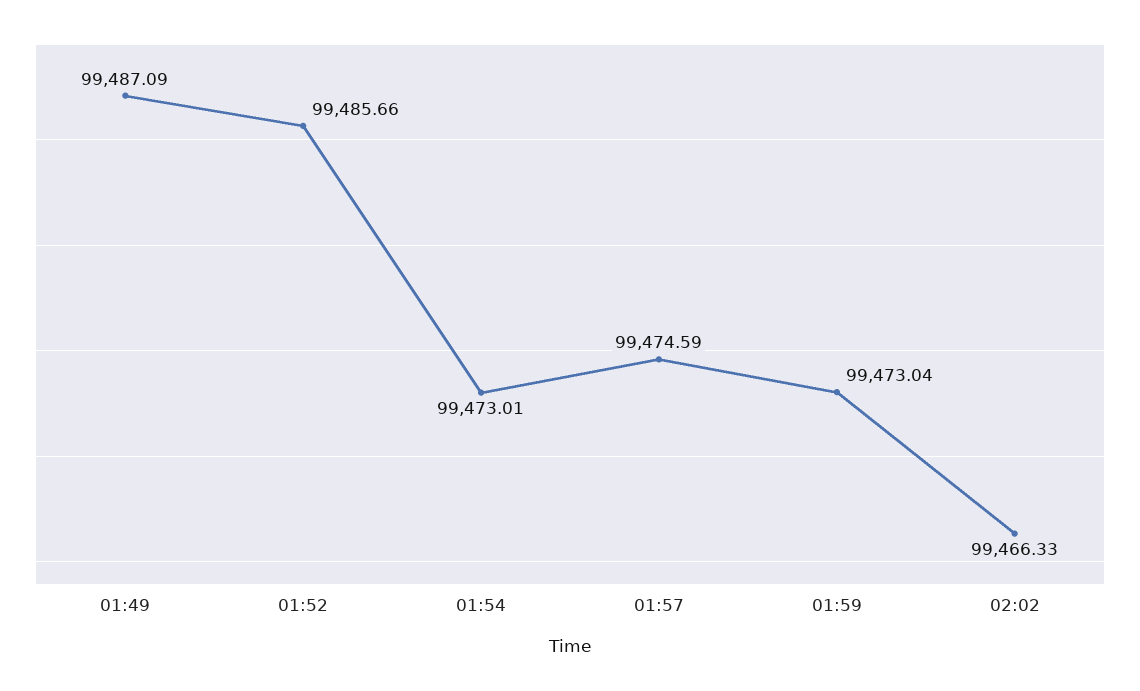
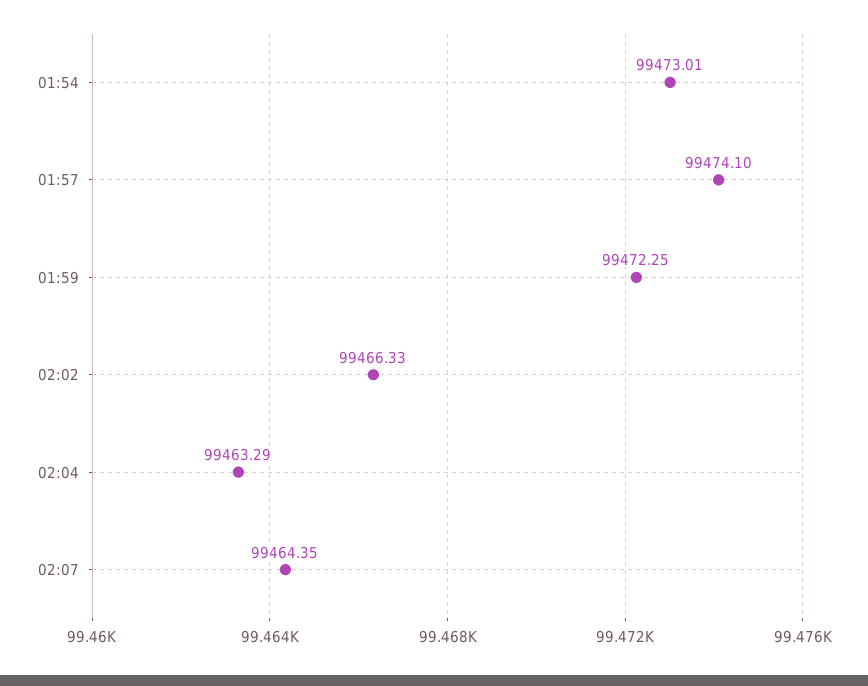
01:49: 99487.09 -> none
01:52: 99485.66 -> none
01:57: 99474.59 -> 99474.1
01:59: 99473.04 -> 99472.25
02:04: none -> 99463.29
02:07: none -> 99464.35

